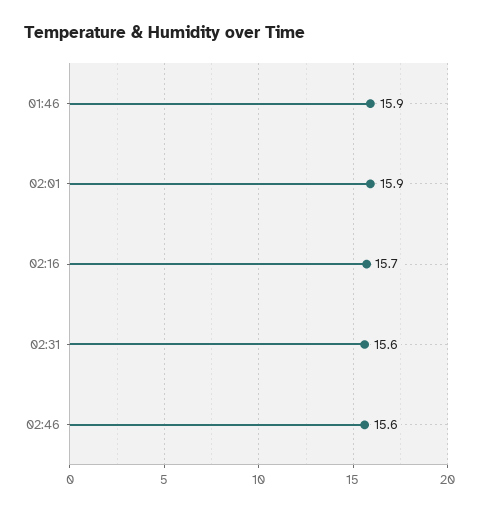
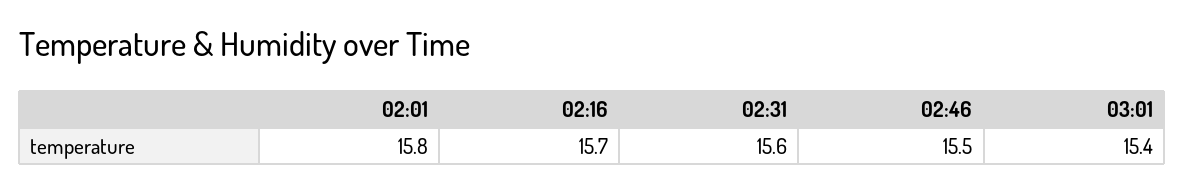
01:46: 15.9 -> none
02:01: 15.9 -> 15.8
02:46: 15.6 -> 15.5
03:01: none -> 15.4

